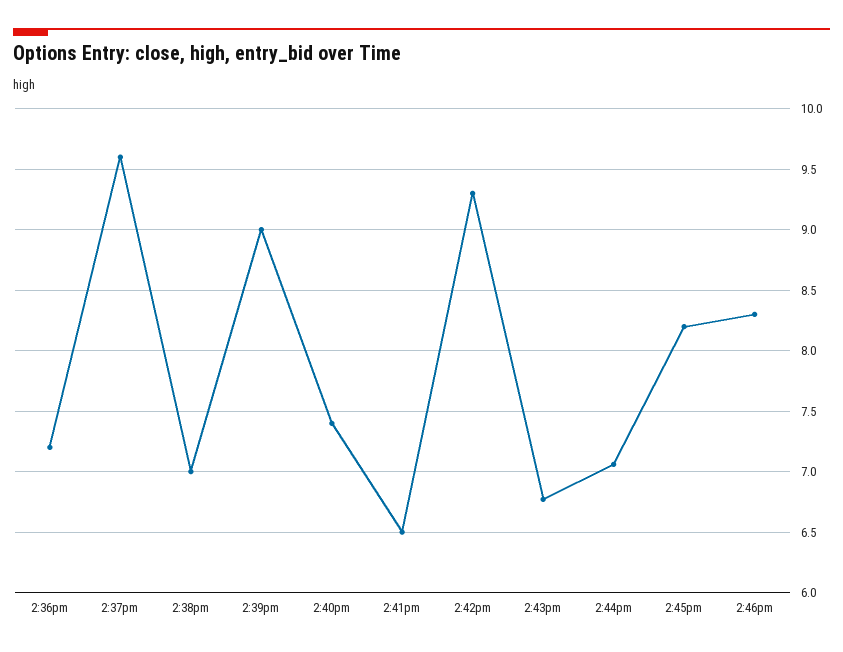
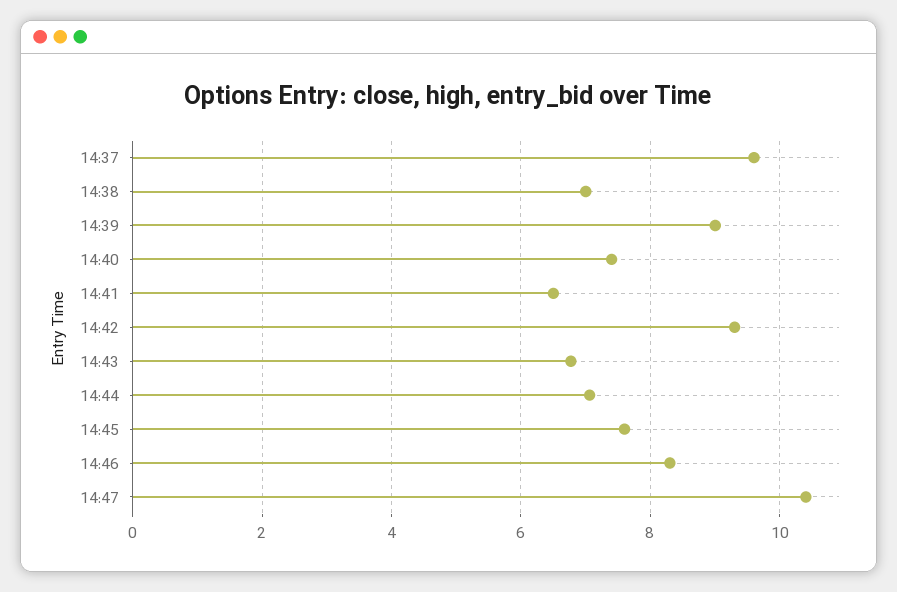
2:36pm: 7.2 -> none
2:45pm: 8.2 -> 7.6
14:47: none -> 10.4

